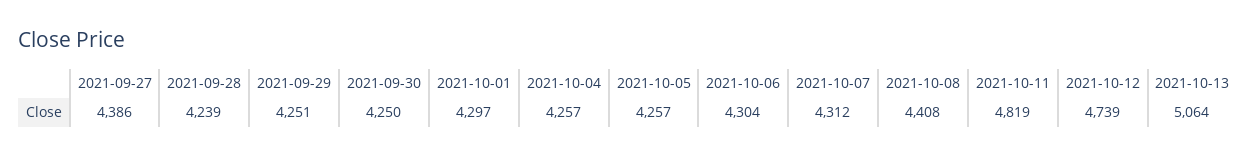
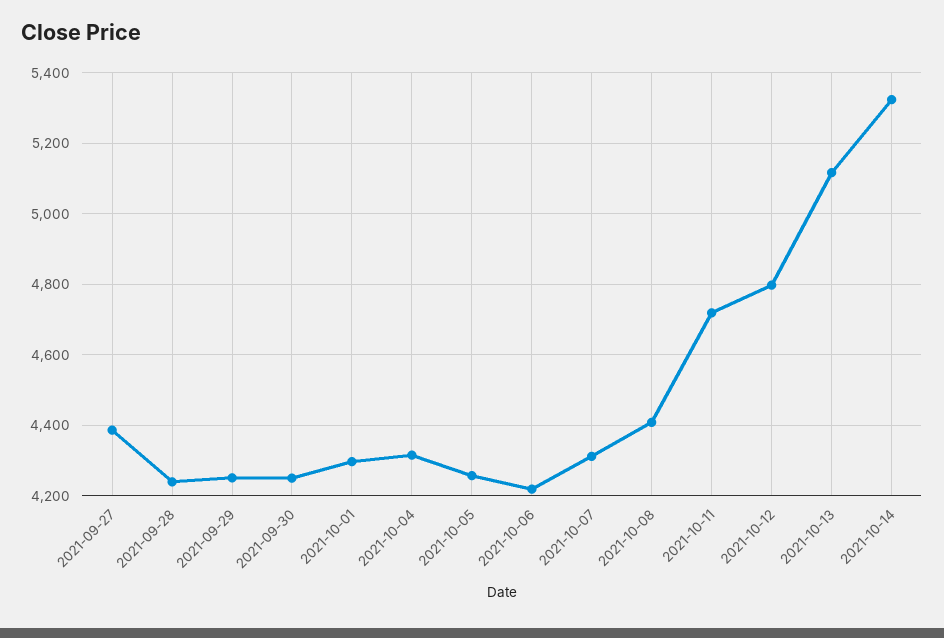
2021-10-04: 4257 -> 4320
2021-10-06: 4304 -> 4220
2021-10-11: 4819 -> 4720
2021-10-12: 4739 -> 4800
2021-10-13: 5064 -> 5120
2021-10-14: none -> 5320

